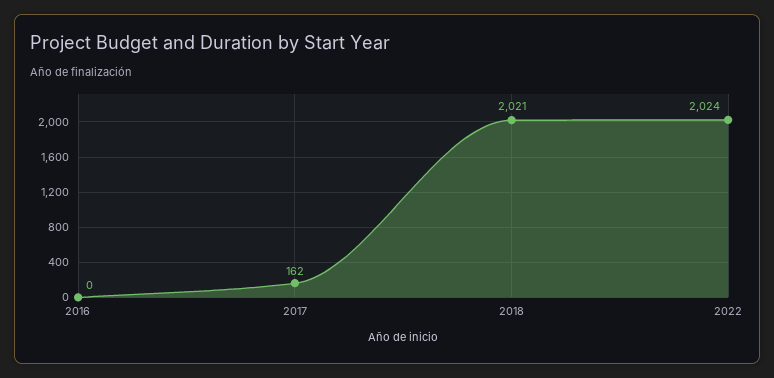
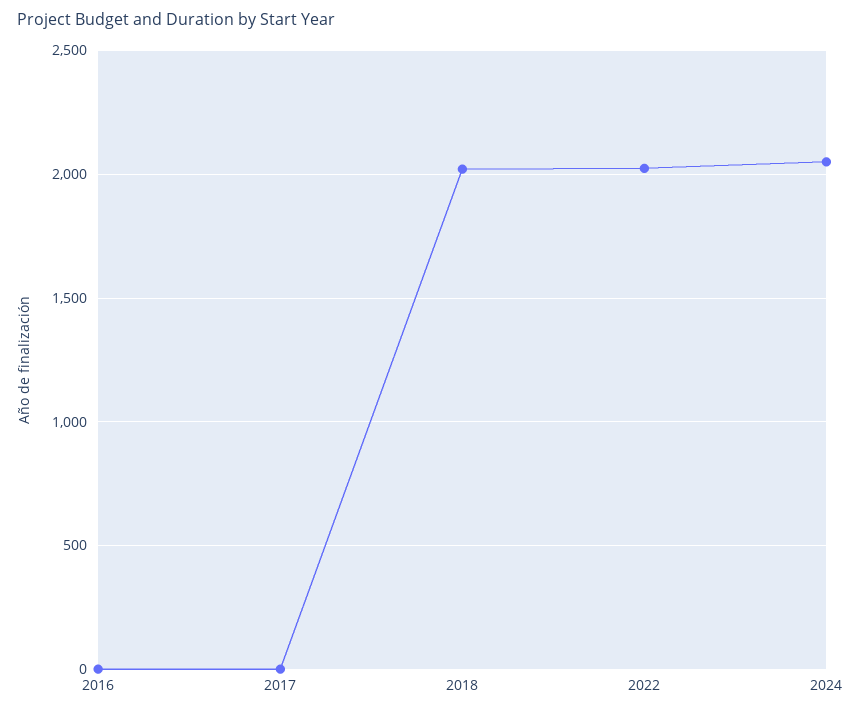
2017: 162 -> 0
2024: none -> 2050

